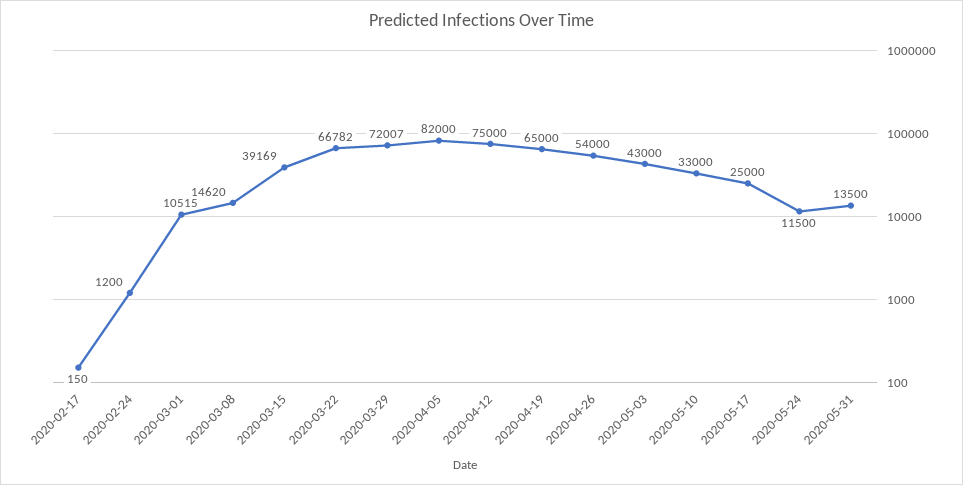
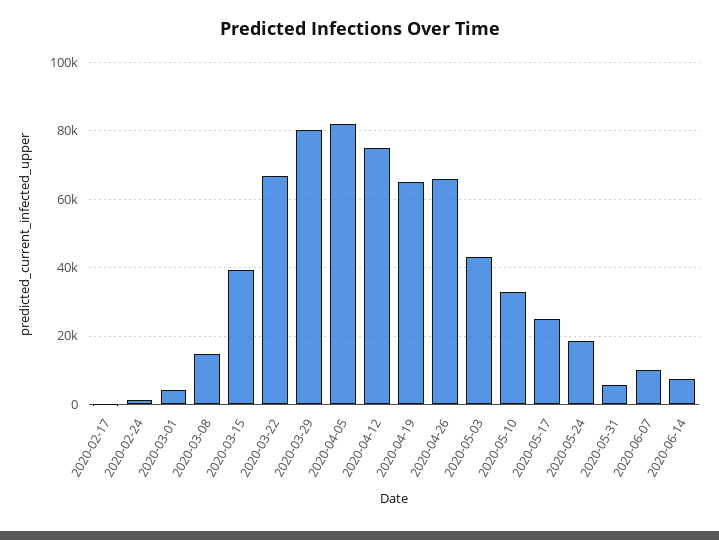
2020-03-01: 10515 -> 4000
2020-03-29: 72007 -> 80000
2020-04-26: 54000 -> 66000
2020-05-24: 11500 -> 18000
2020-05-31: 13500 -> 6000
2020-06-07: none -> 10000
2020-06-14: none -> 8000

